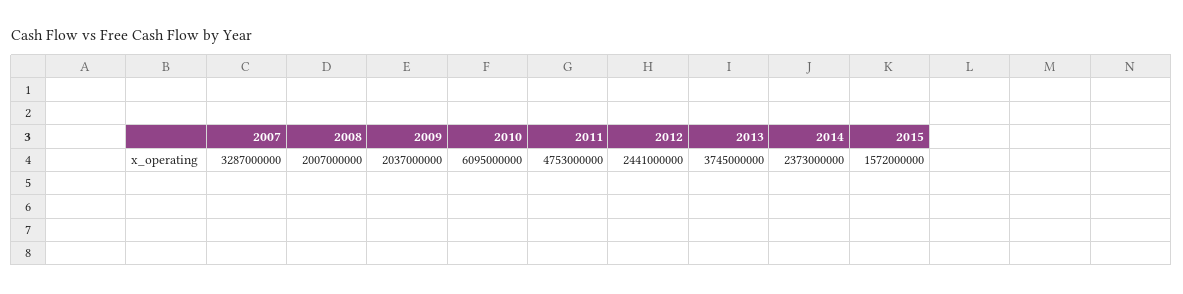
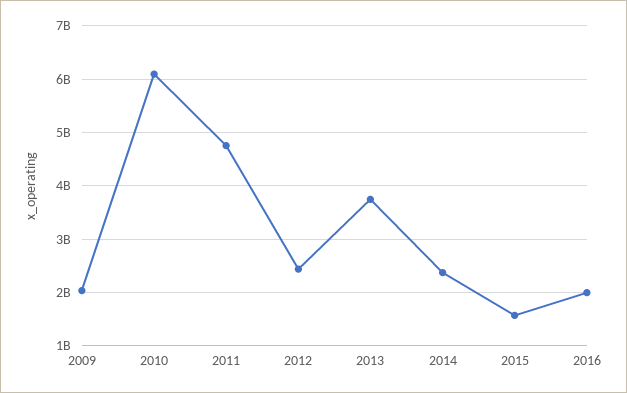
2007: 3287000000 -> none
2008: 2007000000 -> none
2016: none -> 2000000000

